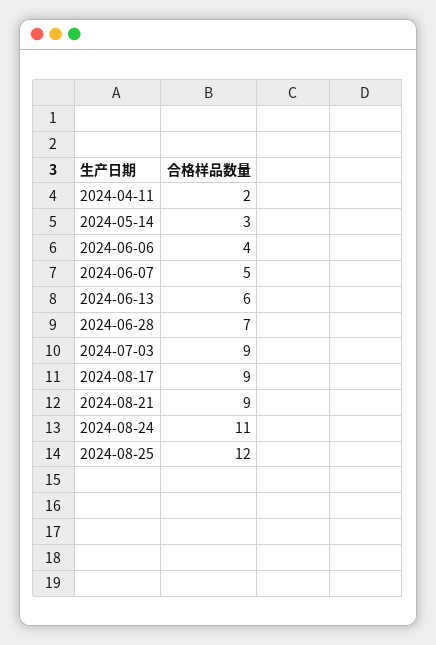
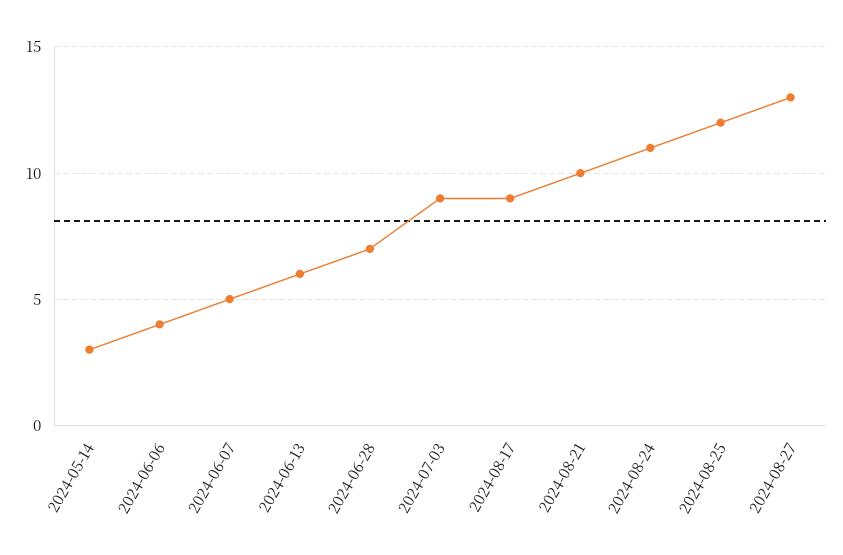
2024-04-11: 2 -> none
2024-08-21: 9 -> 10
2024-08-27: none -> 13

